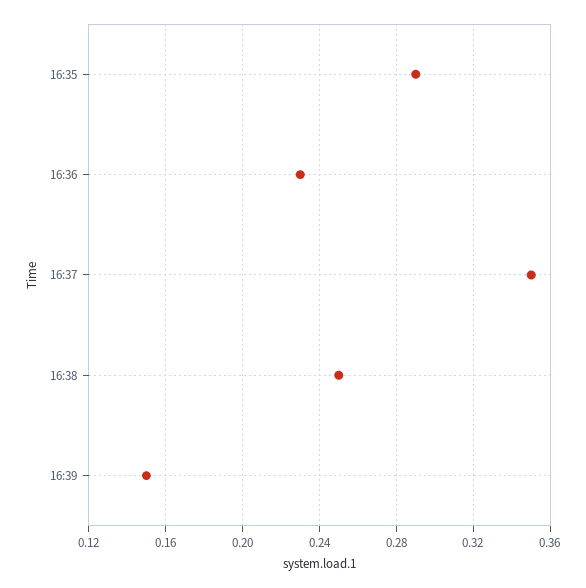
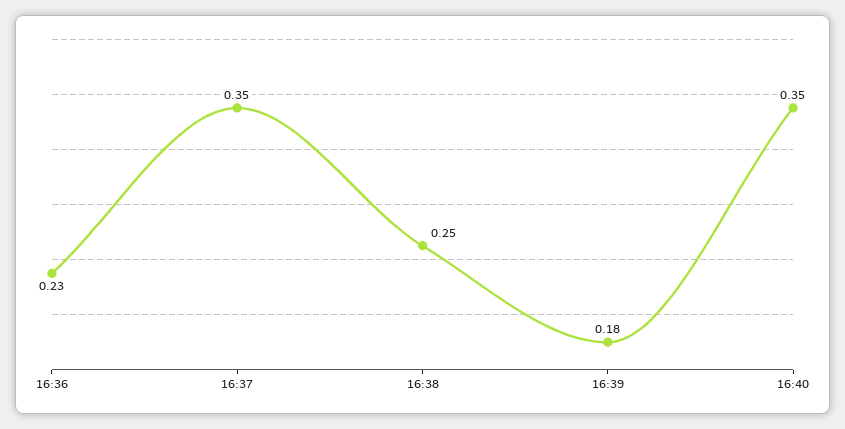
16:35: 0.29 -> none
16:39: 0.15 -> 0.18
16:40: none -> 0.35

